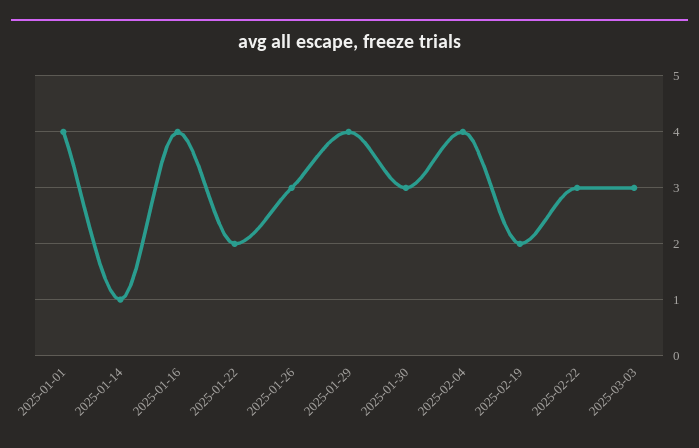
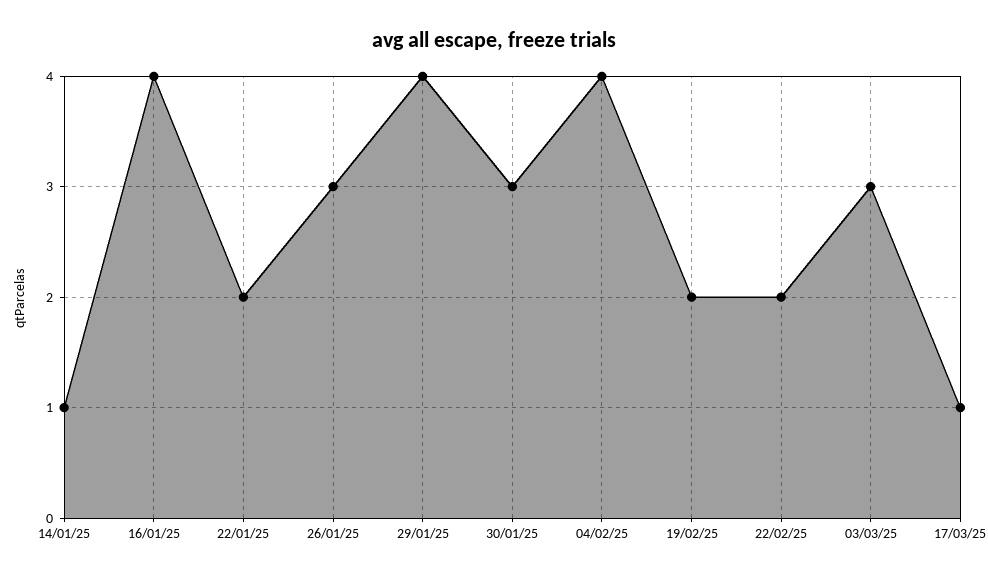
2025-01-01: 4 -> none
2025-02-22: 3 -> 2
17/03/25: none -> 1

